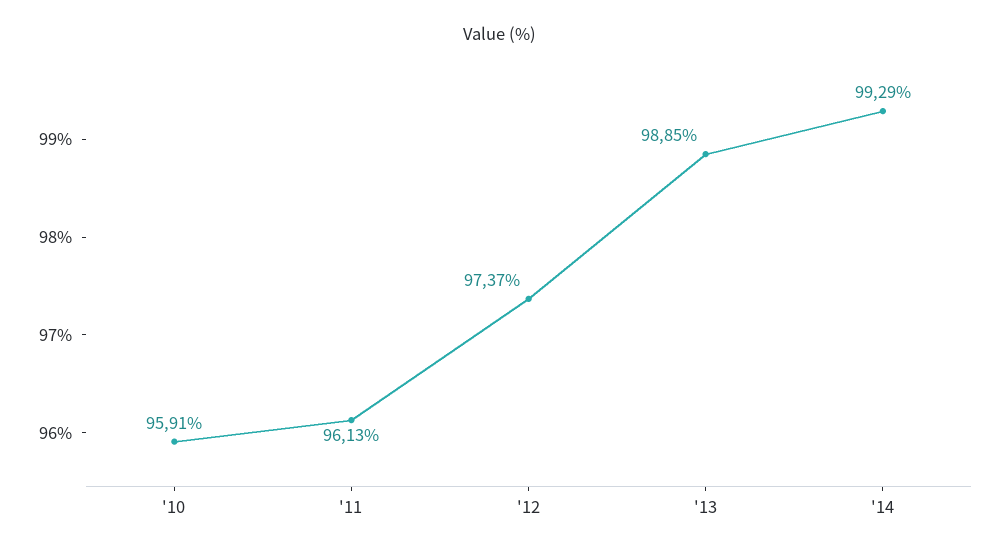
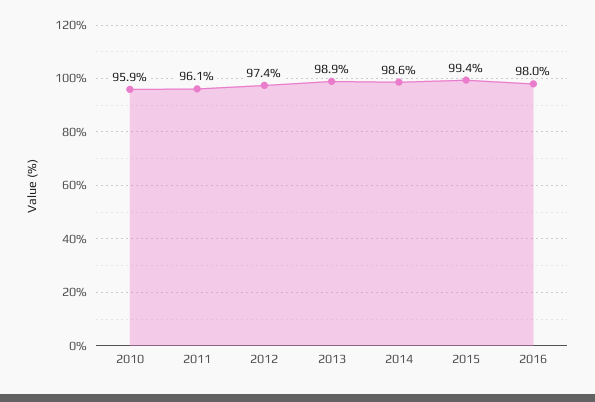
'14: 99.29 -> 98.6
2015: none -> 99.4
2016: none -> 98

